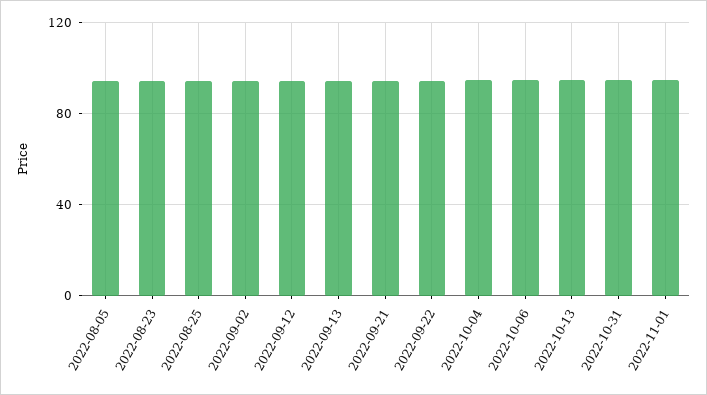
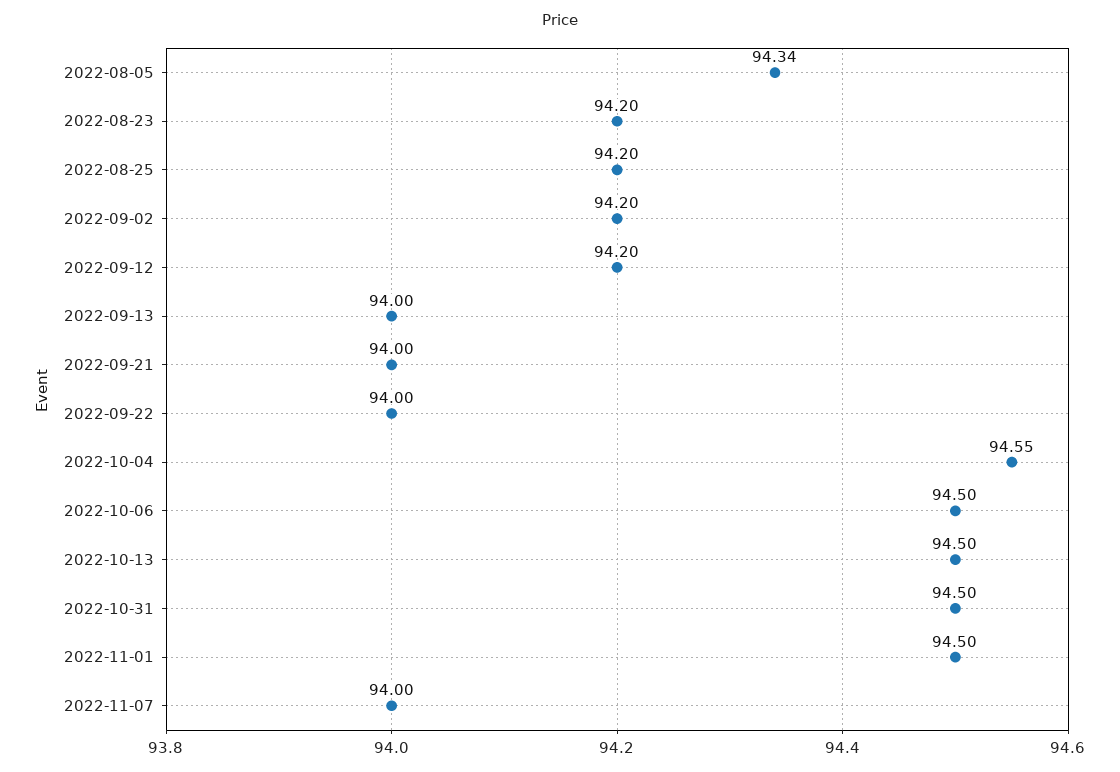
2022-11-07: none -> 94

